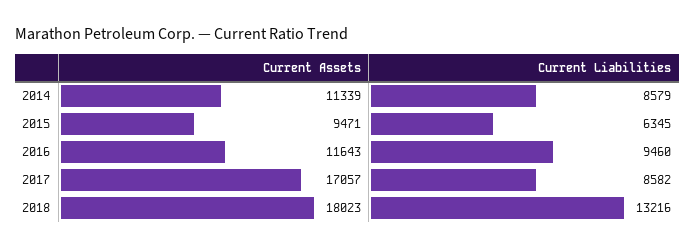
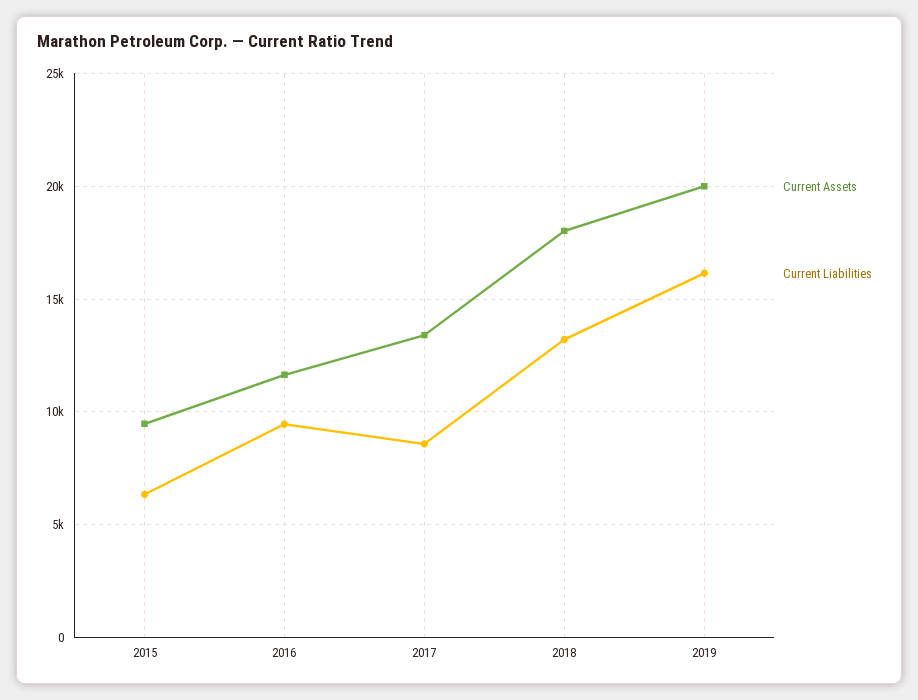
Current Assets, 2014: 11339 -> none
Current Liabilities, 2014: 8579 -> none
Current Assets, 2017: 17057 -> 13500
Current Assets, 2019: none -> 20000
Current Liabilities, 2019: none -> 16000

